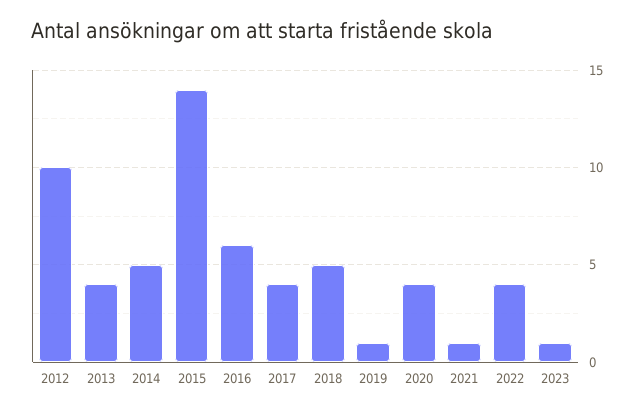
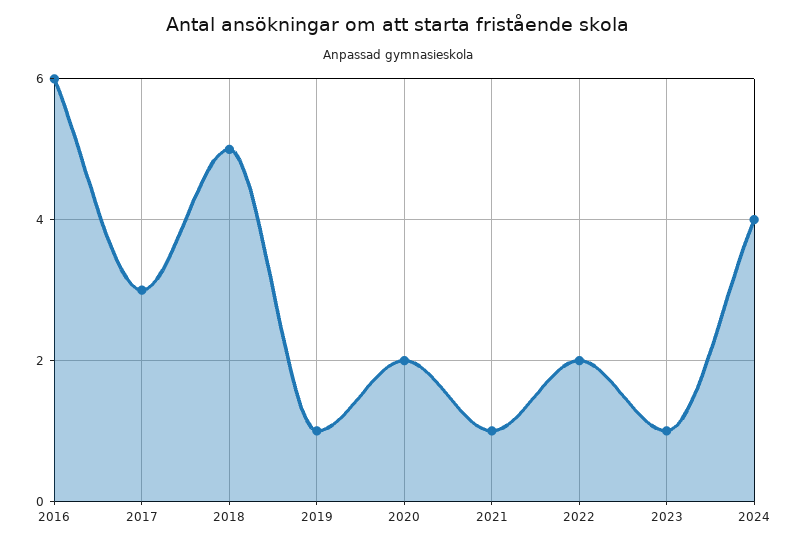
2012: 10 -> none
2013: 4 -> none
2014: 5 -> none
2015: 14 -> none
2017: 4 -> 3
2020: 4 -> 2
2022: 4 -> 2
2024: none -> 4

